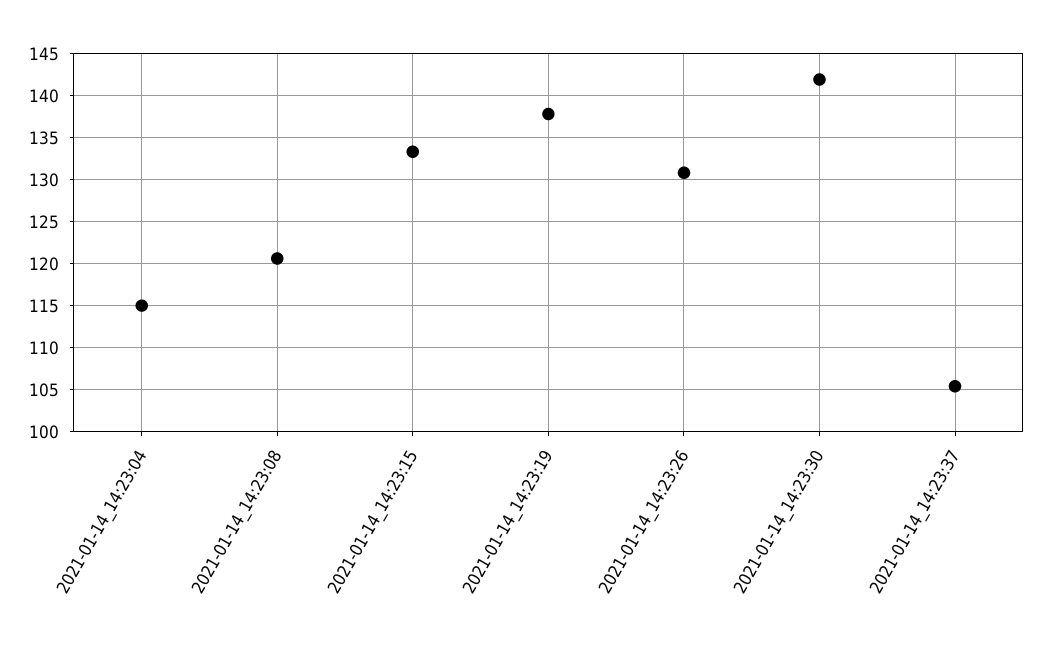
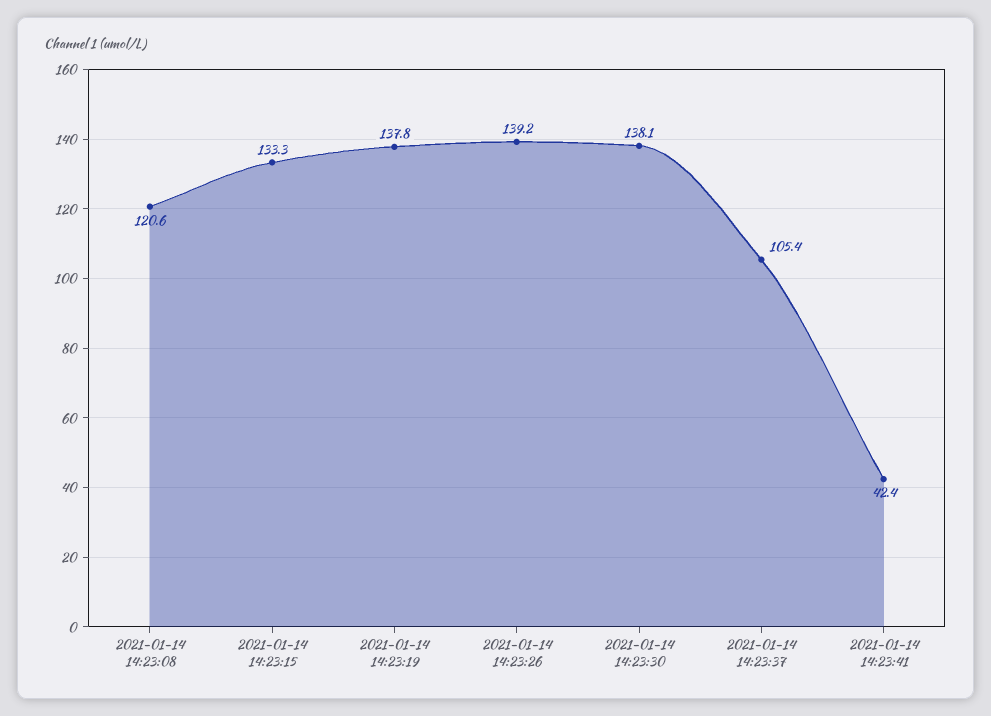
2021-01-14_14:23:04: 115 -> none
2021-01-14_14:23:26: 131 -> 139.2
2021-01-14_14:23:30: 142 -> 138.1
2021-01-14 14:23:41: none -> 42.4

